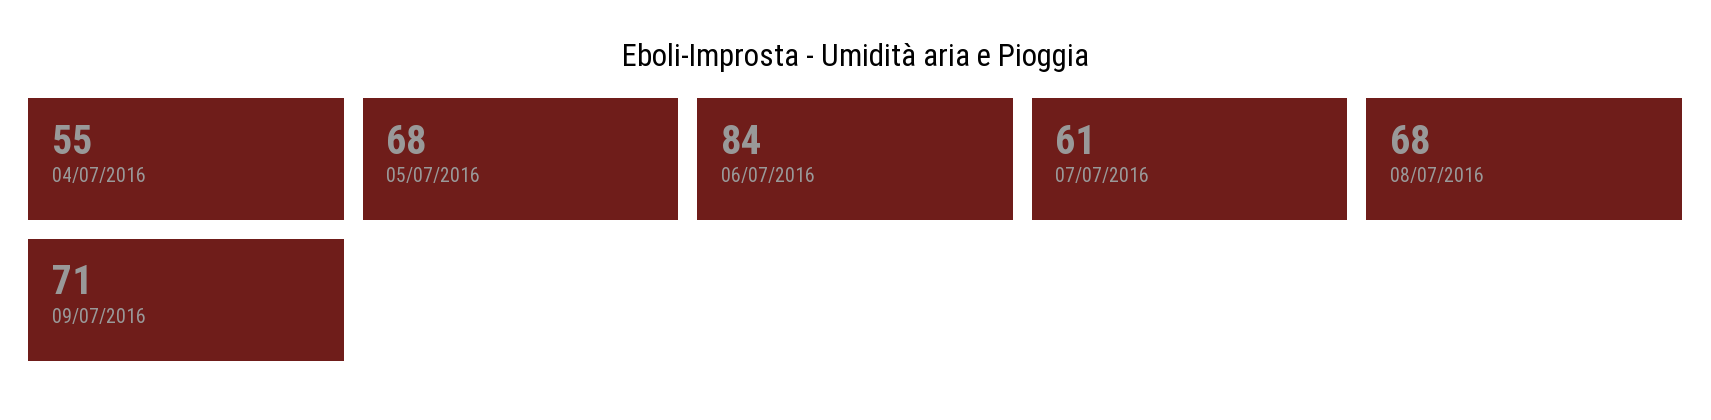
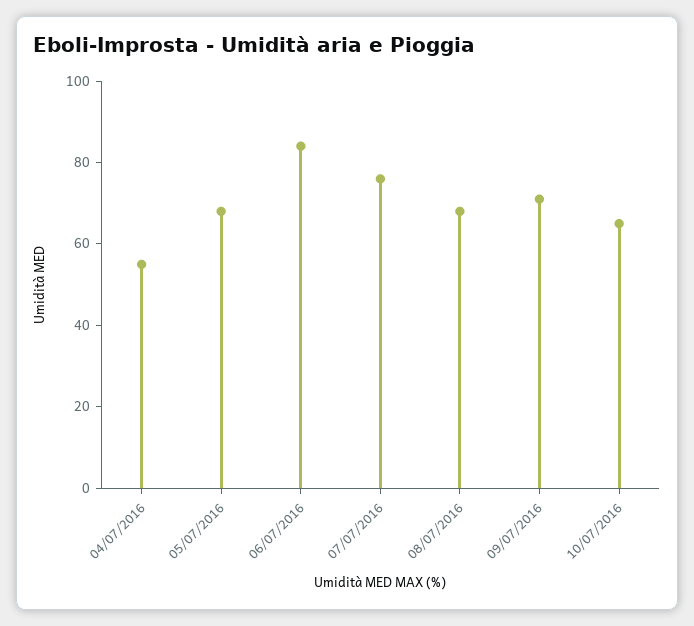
07/07/2016: 61 -> 75
10/07/2016: none -> 65

